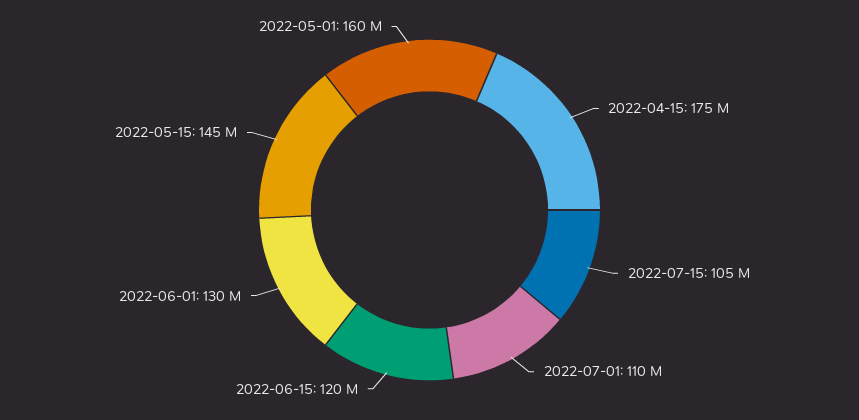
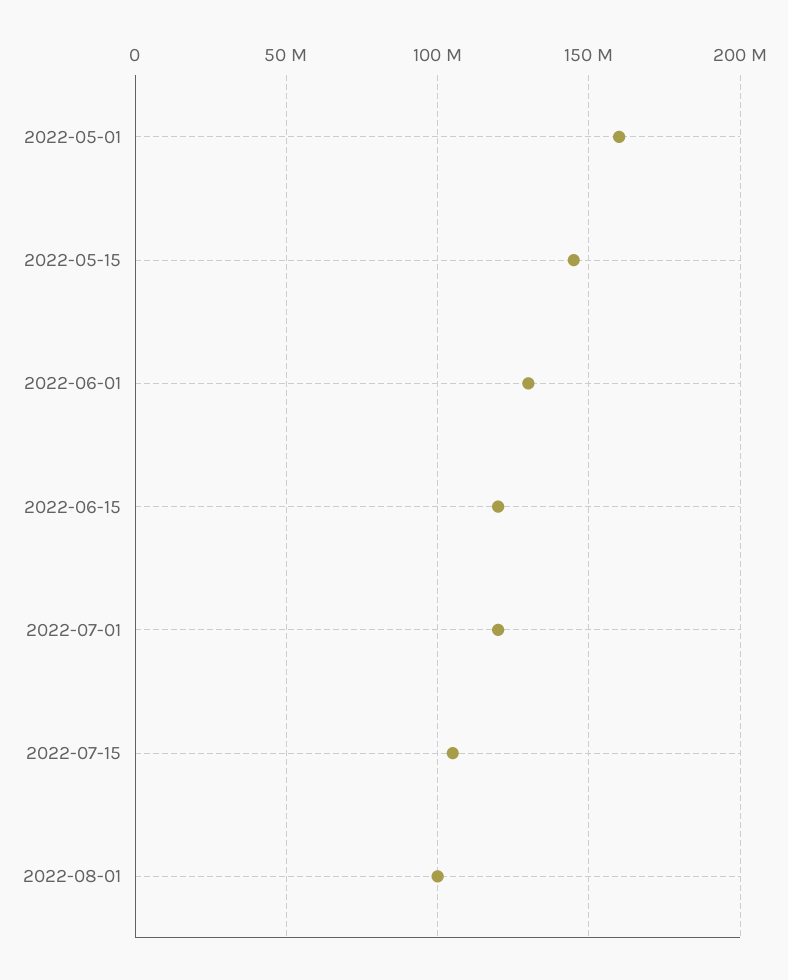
2022-04-15: 175000000 -> none
2022-07-01: 110000000 -> 120000000
2022-08-01: none -> 100000000

